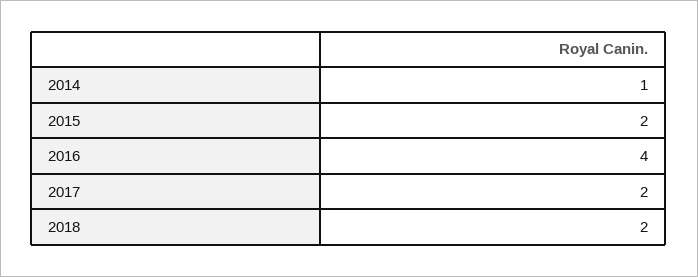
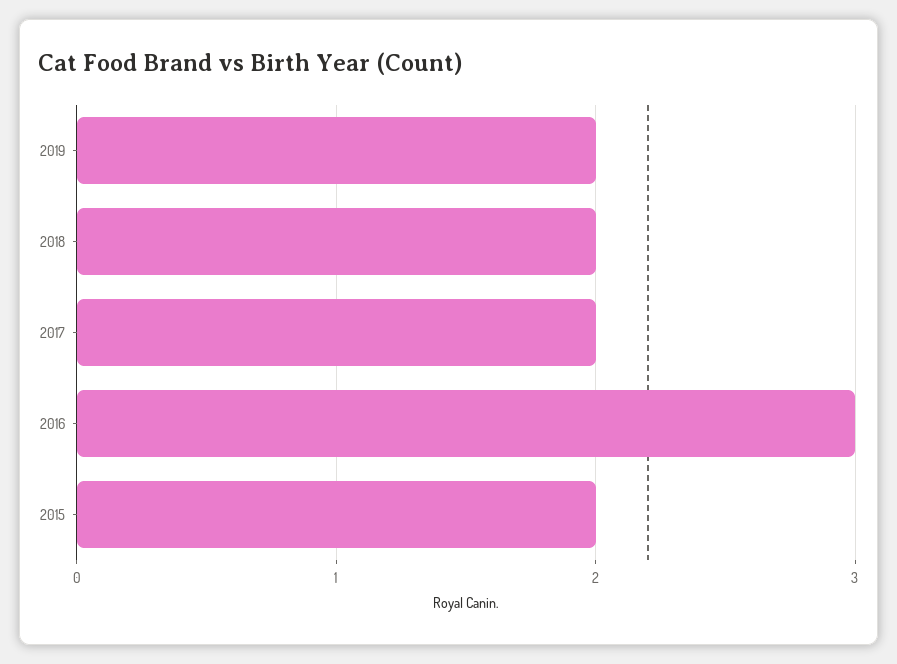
2014: 1 -> none
2016: 4 -> 3
2019: none -> 2

